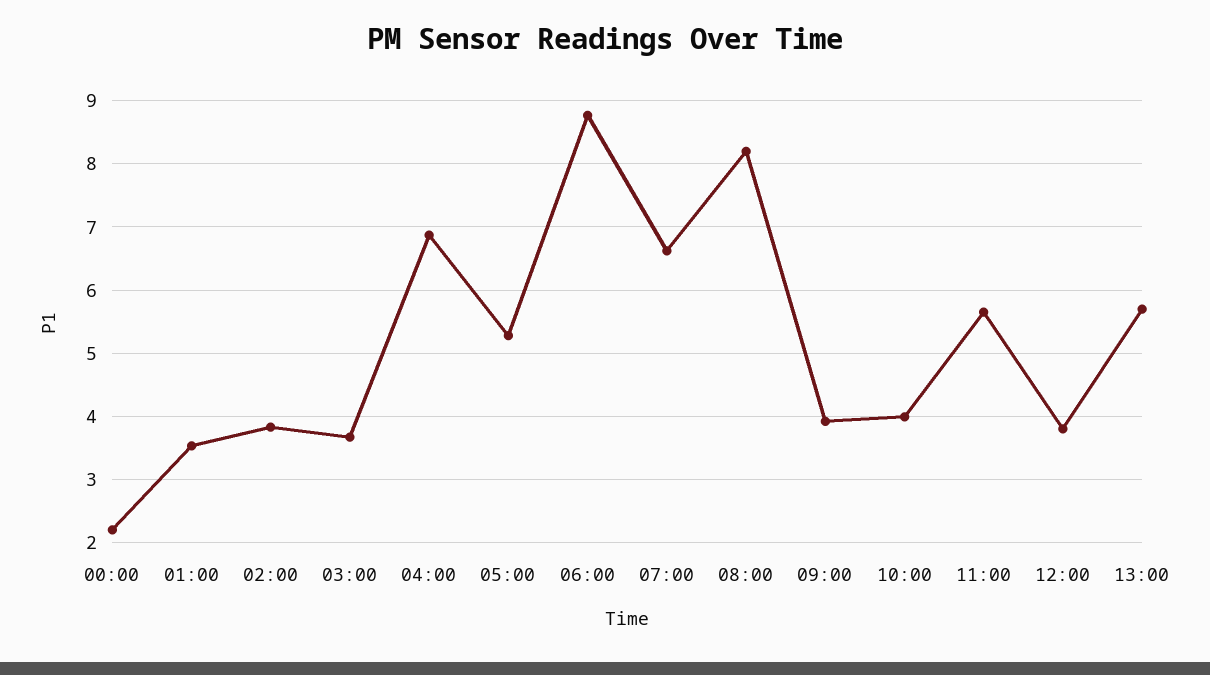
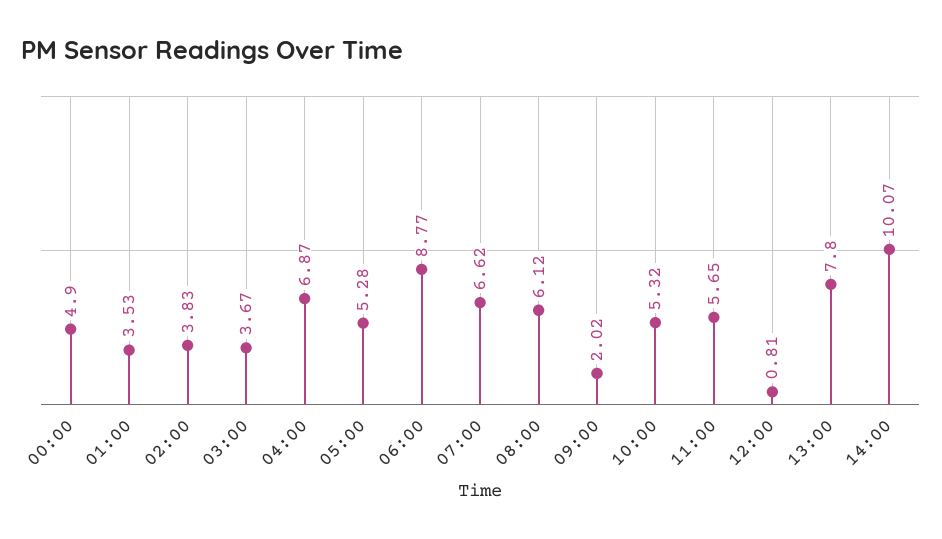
00:00: 2.2 -> 4.9
08:00: 8.2 -> 6.12
09:00: 3.9 -> 2.02
10:00: 4 -> 5.32
12:00: 3.8 -> 0.81
13:00: 5.7 -> 7.8
14:00: none -> 10.07

